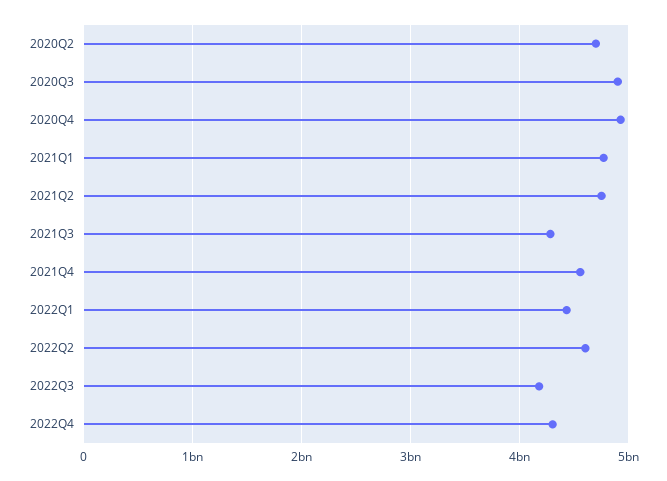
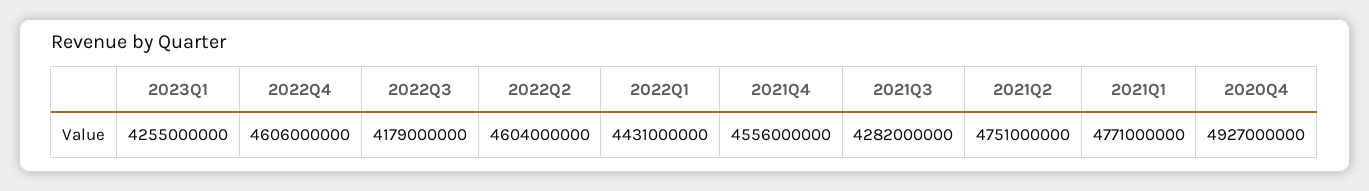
2020Q2: 4700000000 -> none
2020Q3: 4900000000 -> none
2022Q4: 4300000000 -> 4606000000
2023Q1: none -> 4255000000

